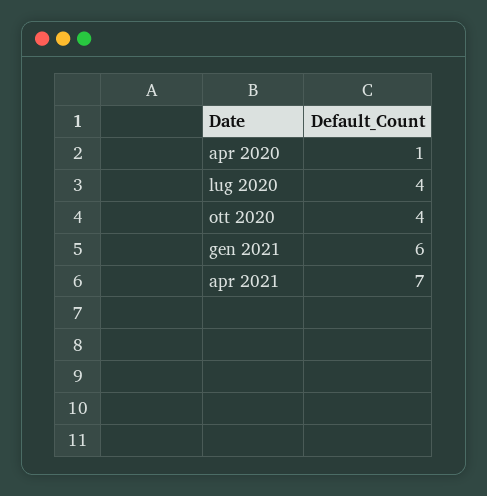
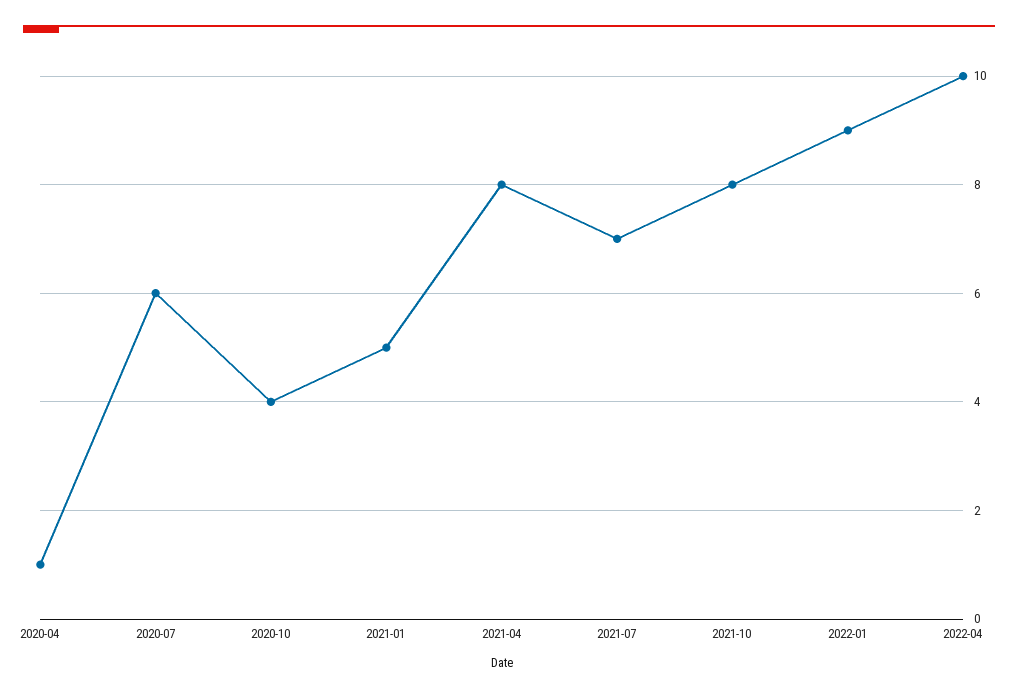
lug 2020: 4 -> 6
gen 2021: 6 -> 5
apr 2021: 7 -> 8
2021-07: none -> 7
2021-10: none -> 8
2022-01: none -> 9
2022-04: none -> 10

